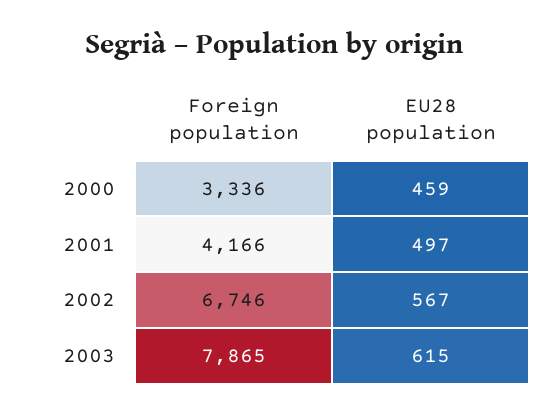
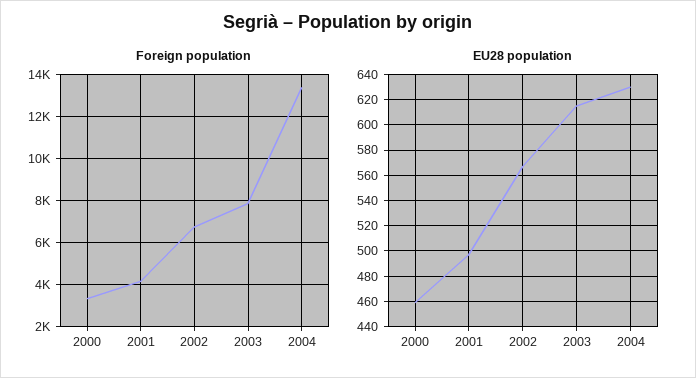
Foreign population, 2004: none -> 13500
EU28 population, 2004: none -> 630

